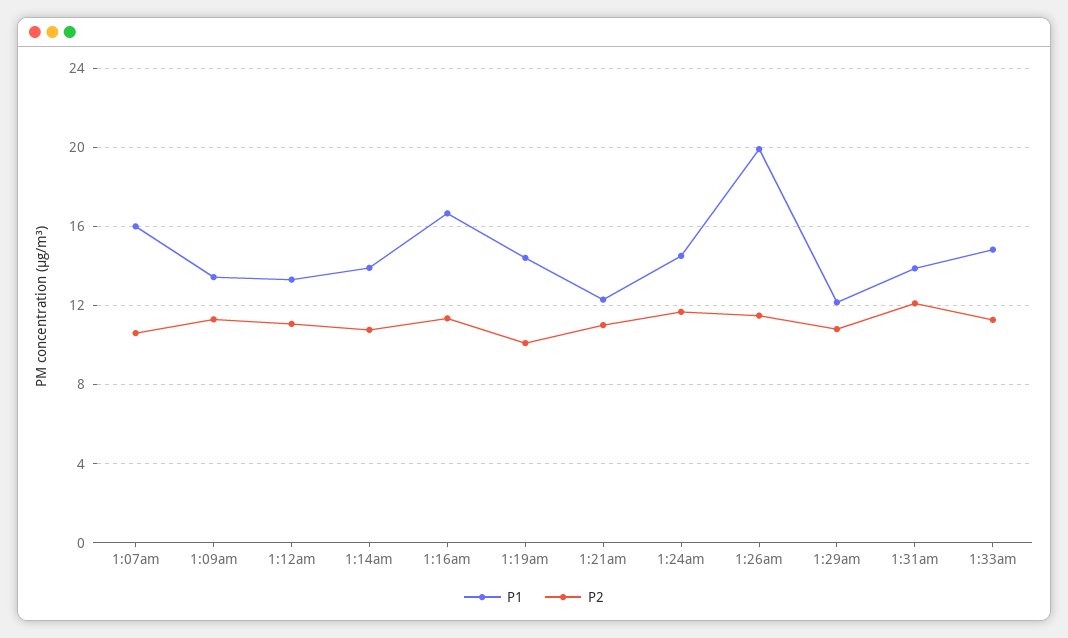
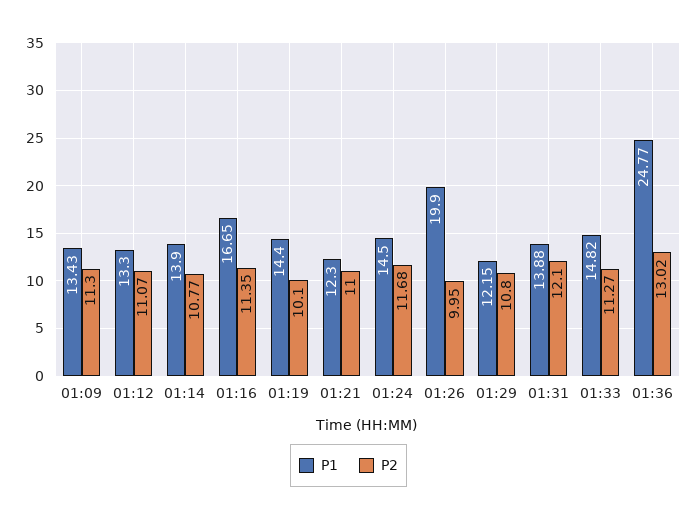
P1, 1:07am: 16 -> none
P2, 1:07am: 10.5 -> none
P2, 1:26am: 11.5 -> 9.95
P1, 01:36: none -> 24.77
P2, 01:36: none -> 13.02

